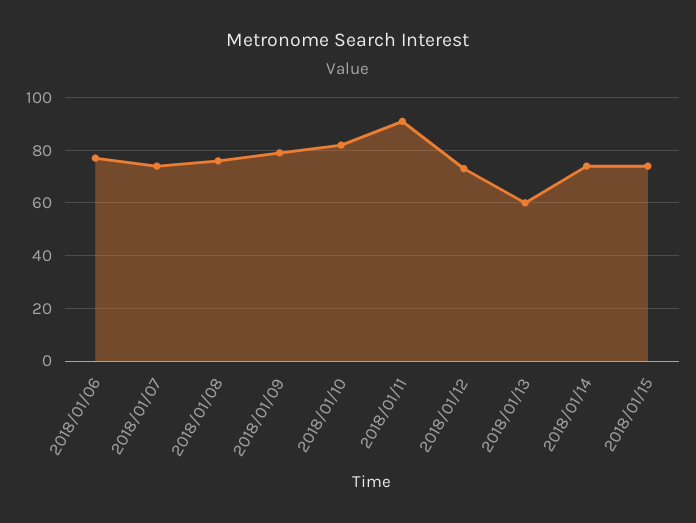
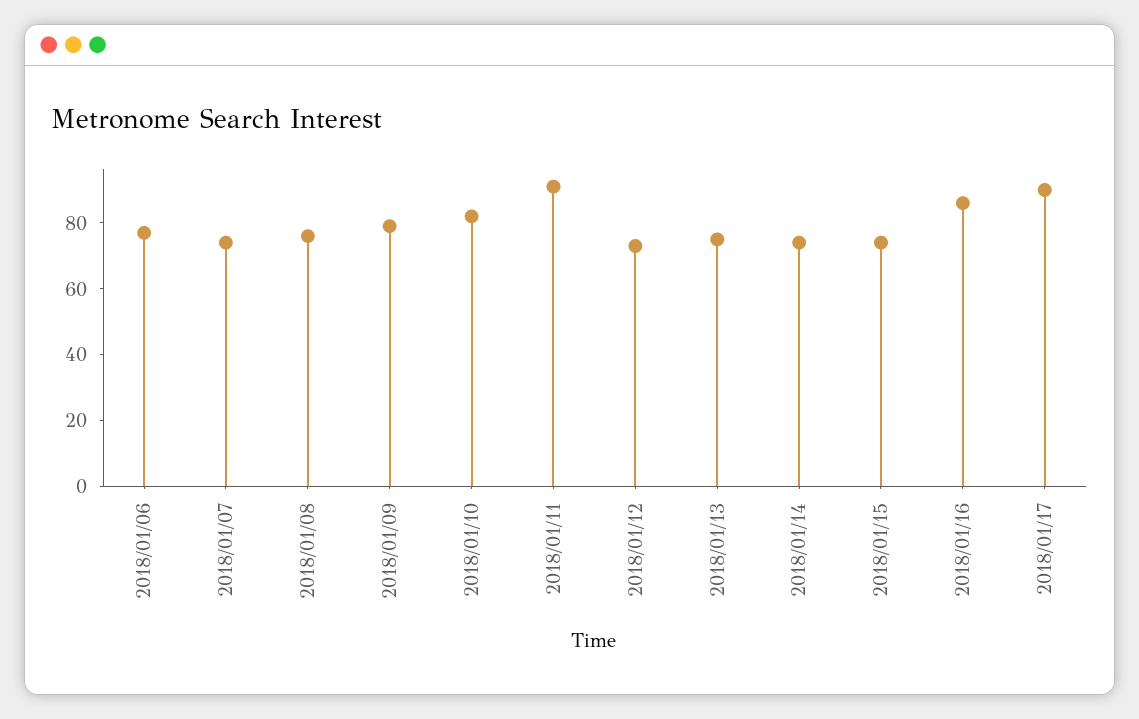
2018/01/13: 60 -> 75
2018/01/16: none -> 85
2018/01/17: none -> 90

